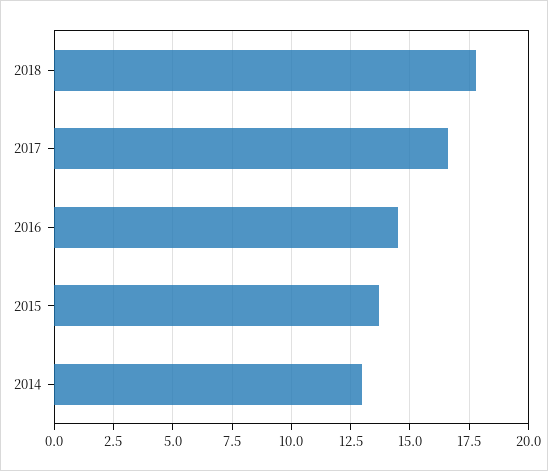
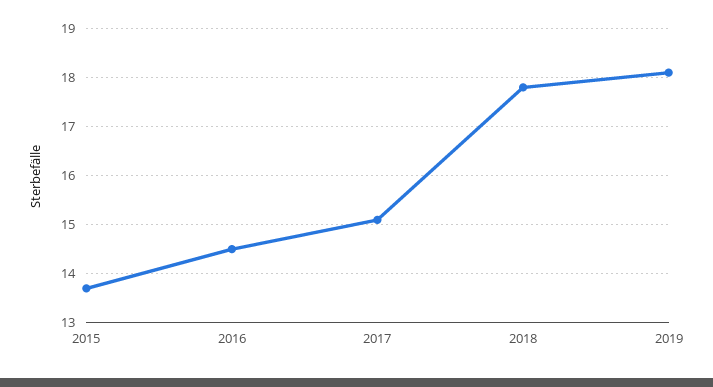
2017: 16.5 -> 15
2014: 13 -> none
2019: none -> 18

